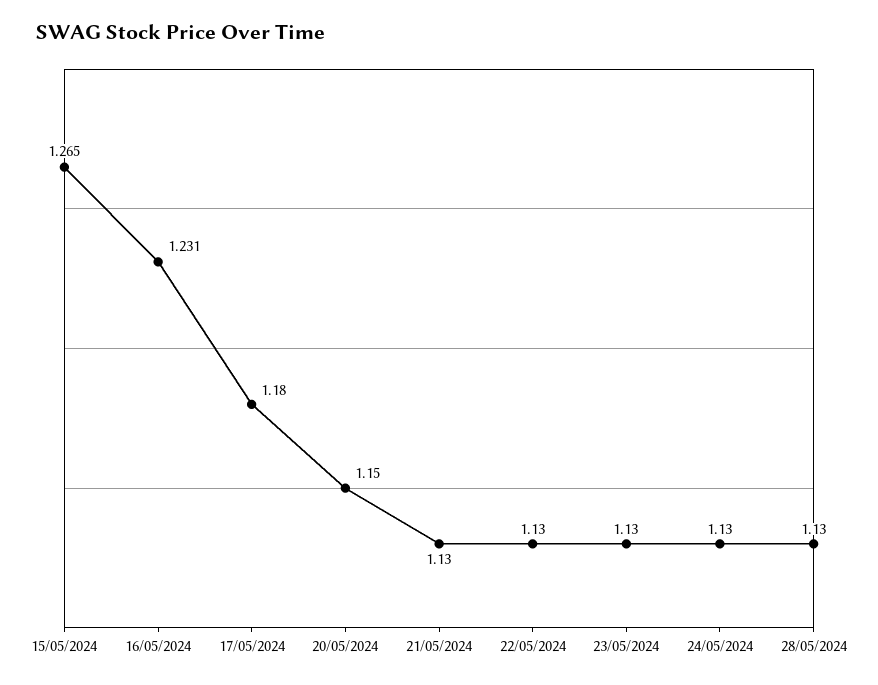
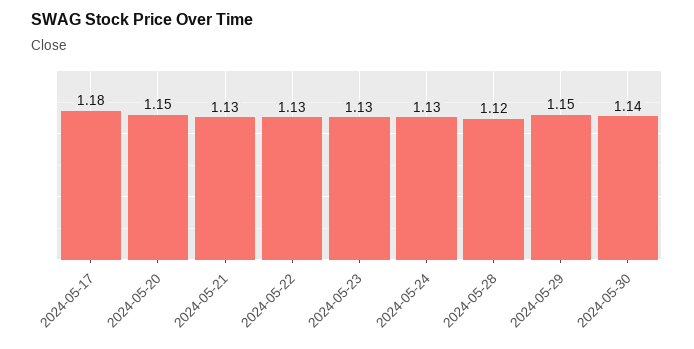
15/05/2024: 1.265 -> none
16/05/2024: 1.231 -> none
28/05/2024: 1.13 -> 1.12
2024-05-29: none -> 1.15
2024-05-30: none -> 1.14

